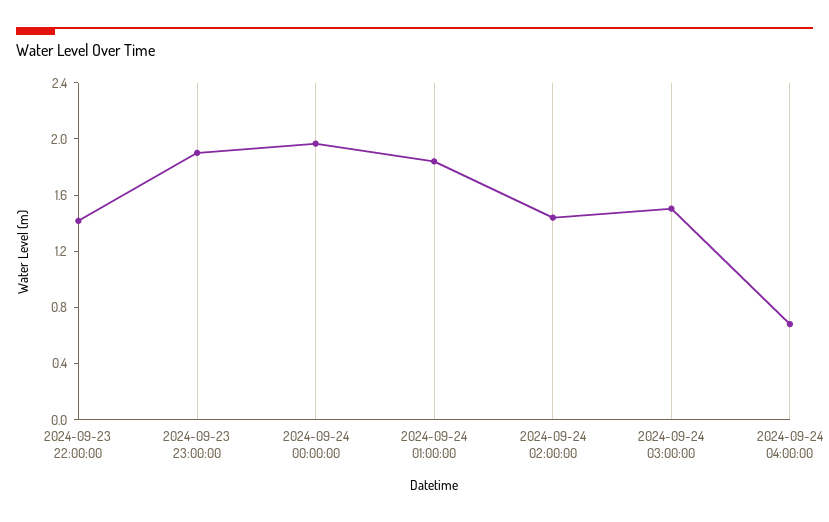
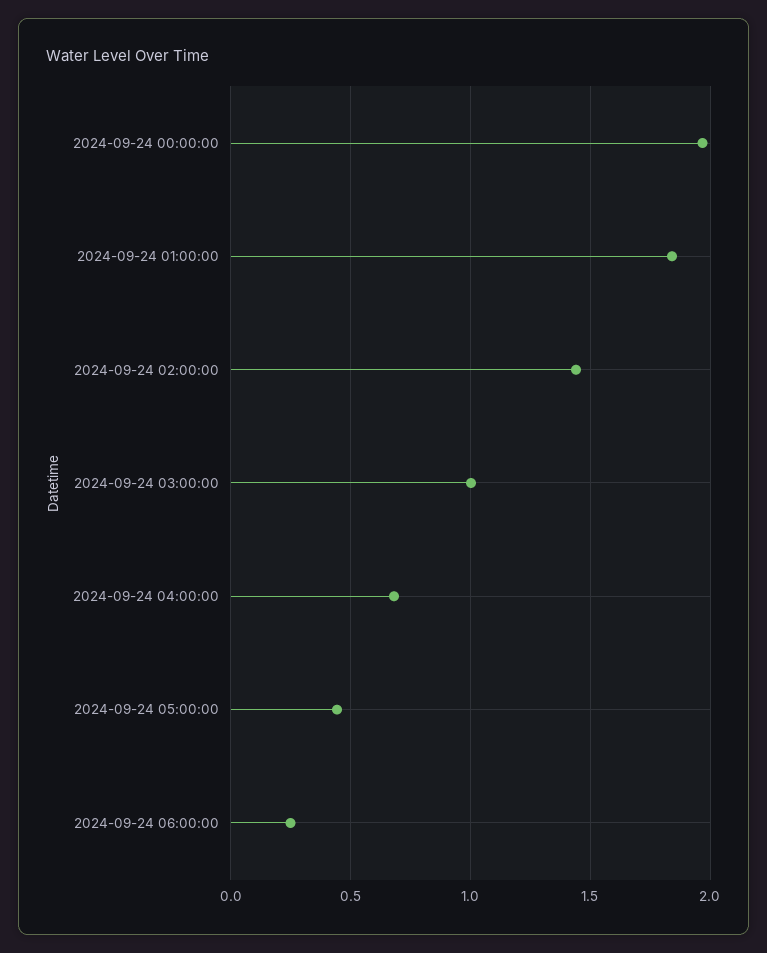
2024-09-23 22:00:00: 1.4 -> none
2024-09-23 23:00:00: 1.9 -> none
2024-09-24 03:00:00: 1.5 -> 1
2024-09-24 05:00:00: none -> 0.45
2024-09-24 06:00:00: none -> 0.25

